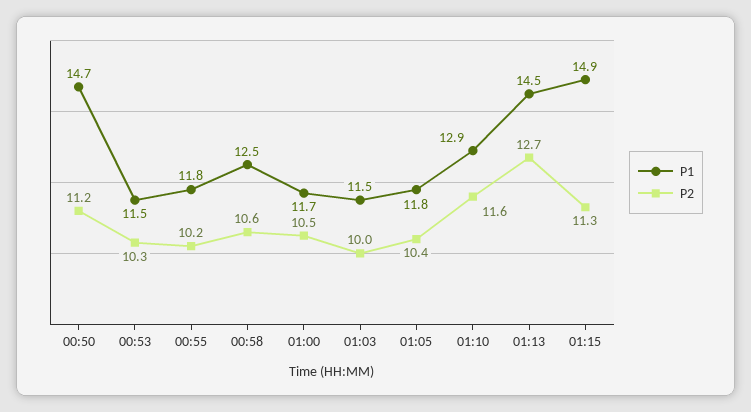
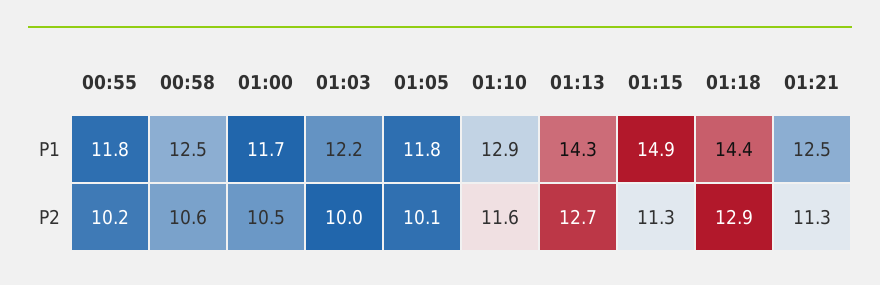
P1, 00:50: 14.7 -> none
P2, 00:50: 11.2 -> none
P1, 00:53: 11.5 -> none
P2, 00:53: 10.3 -> none
P1, 01:03: 11.5 -> 12.2
P2, 01:05: 10.4 -> 10.1
P1, 01:13: 14.5 -> 14.3
P1, 01:18: none -> 14.4
P1, 01:21: none -> 12.5
P2, 01:18: none -> 12.9
P2, 01:21: none -> 11.3

